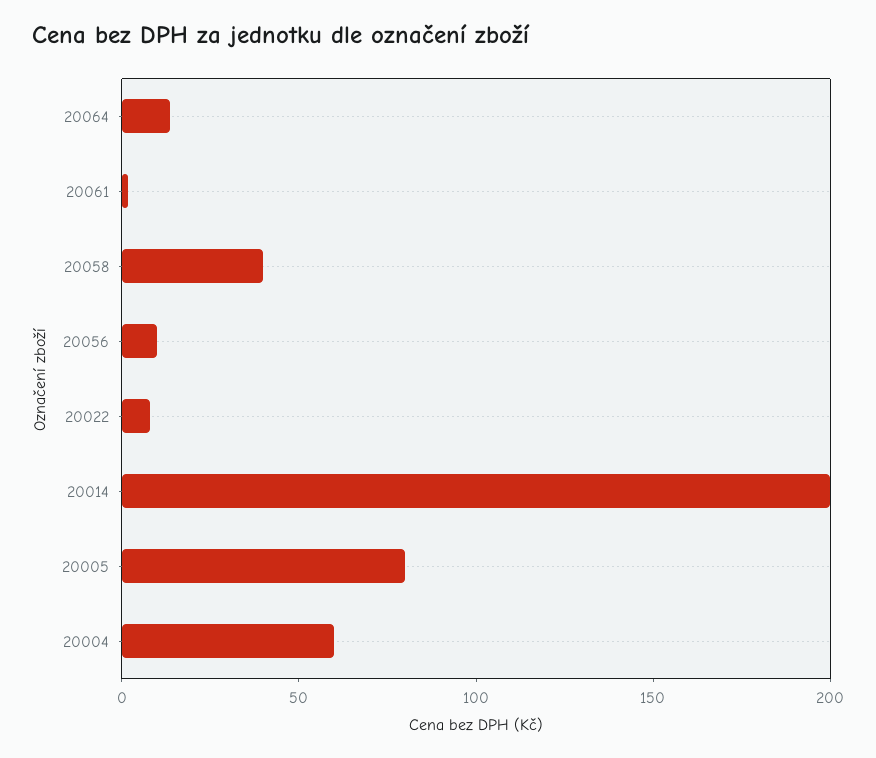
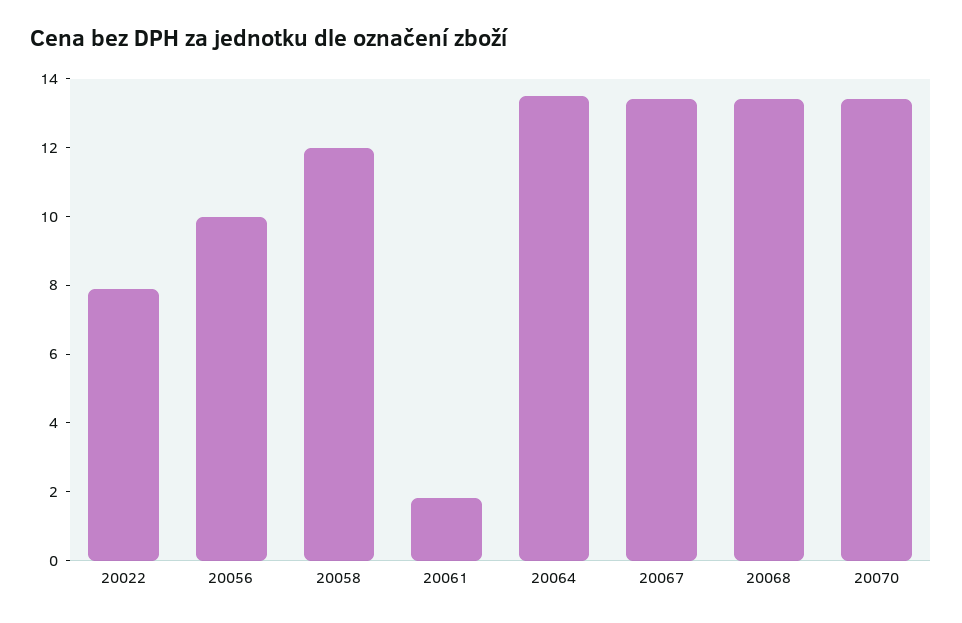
20058: 40 -> 12
20014: 200 -> none
20005: 80 -> none
20004: 60 -> none
20067: none -> 13.5
20068: none -> 13.5
20070: none -> 13.5

